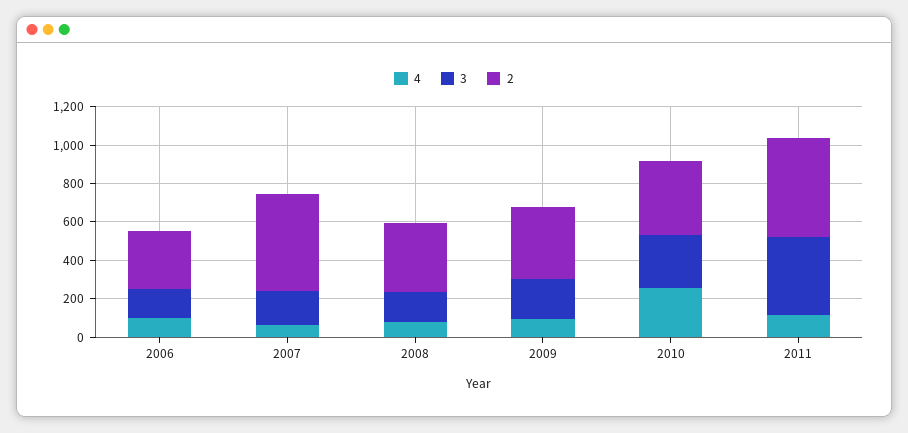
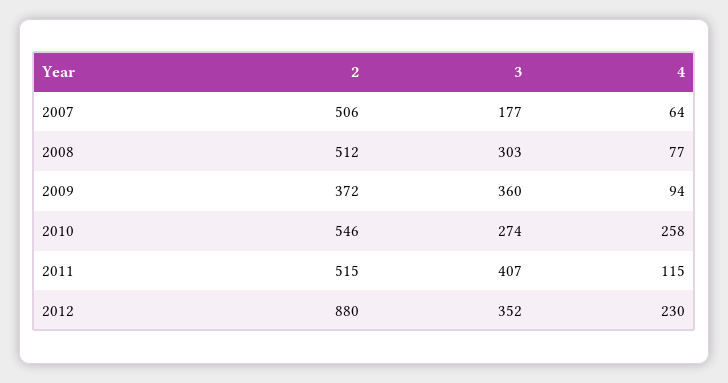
4, 2006: 100 -> none
3, 2006: 150 -> none
2, 2006: 300 -> none
3, 2008: 150 -> 303
2, 2008: 350 -> 512
3, 2009: 200 -> 360
2, 2010: 400 -> 546
2, 2012: none -> 880
3, 2012: none -> 352
4, 2012: none -> 230

